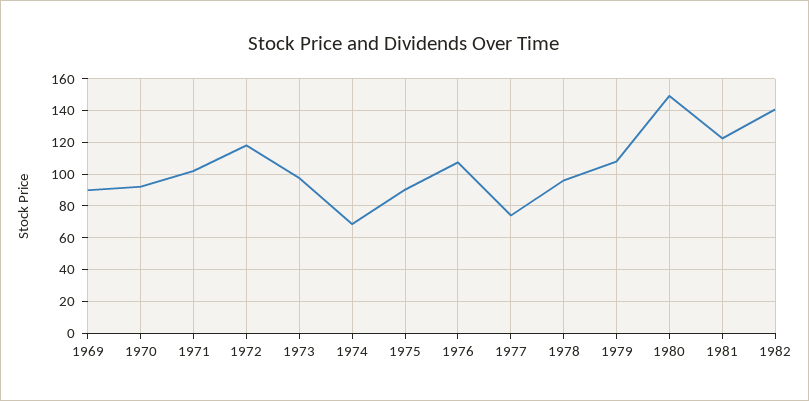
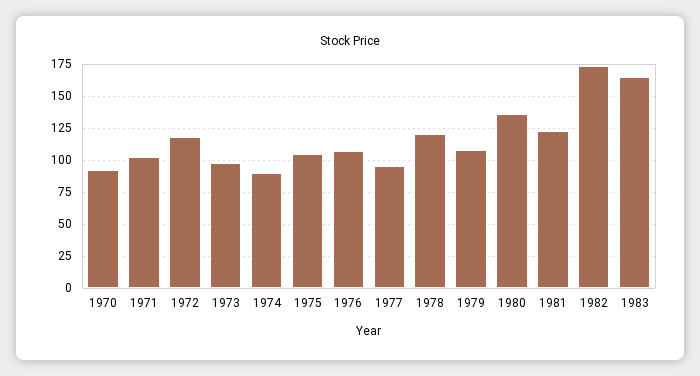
1969: 90 -> none
1974: 70 -> 90
1975: 90 -> 105
1977: 75 -> 95
1978: 95 -> 120
1980: 150 -> 135
1982: 140 -> 175
1983: none -> 165

